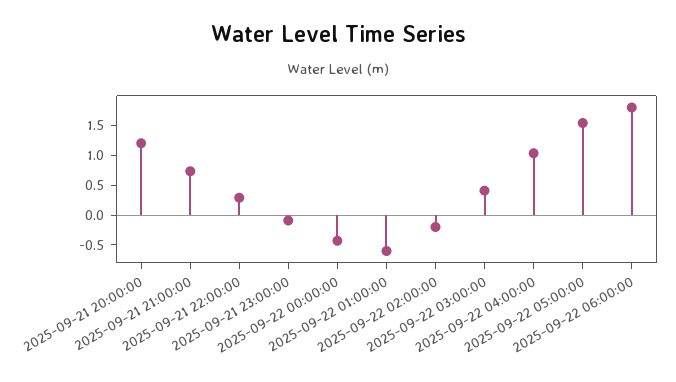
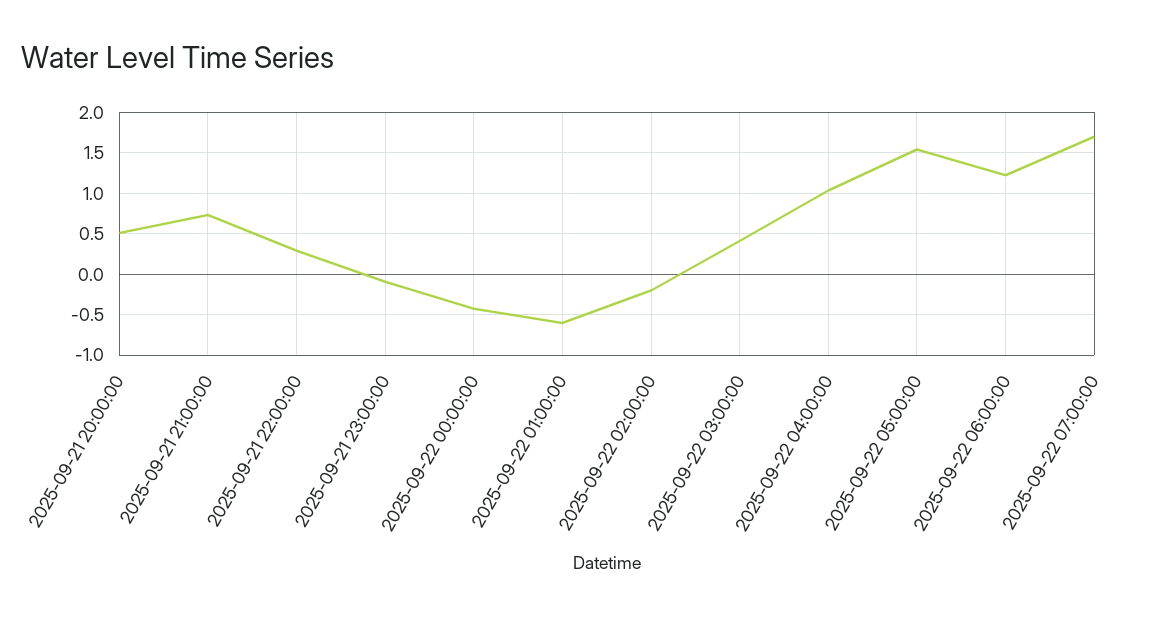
2025-09-21 20:00:00: 1.25 -> 0.5
2025-09-22 06:00:00: 1.75 -> 1.2
2025-09-22 07:00:00: none -> 1.7

